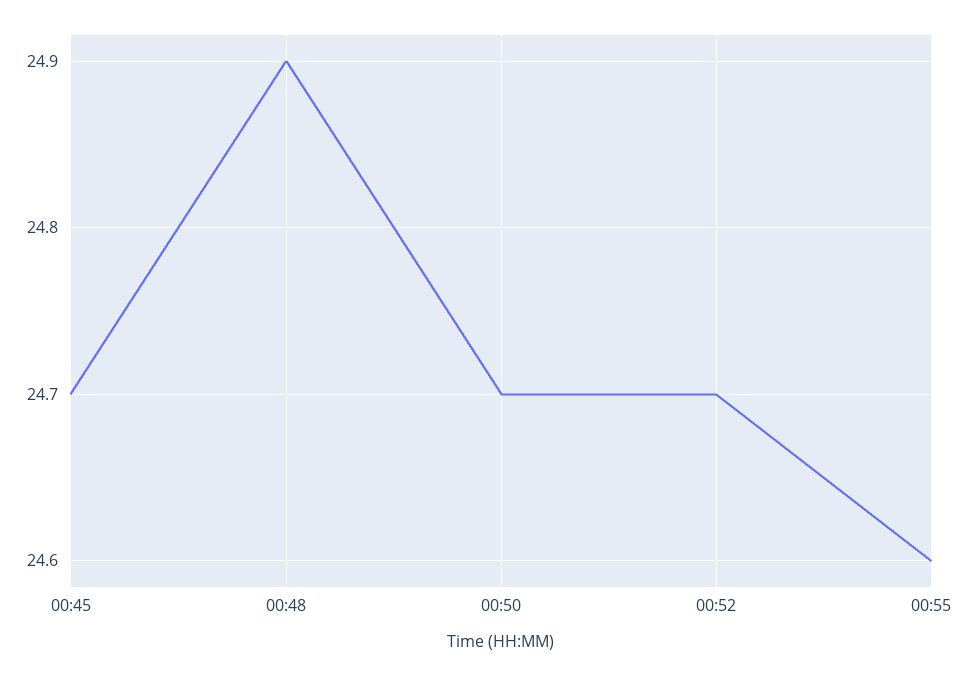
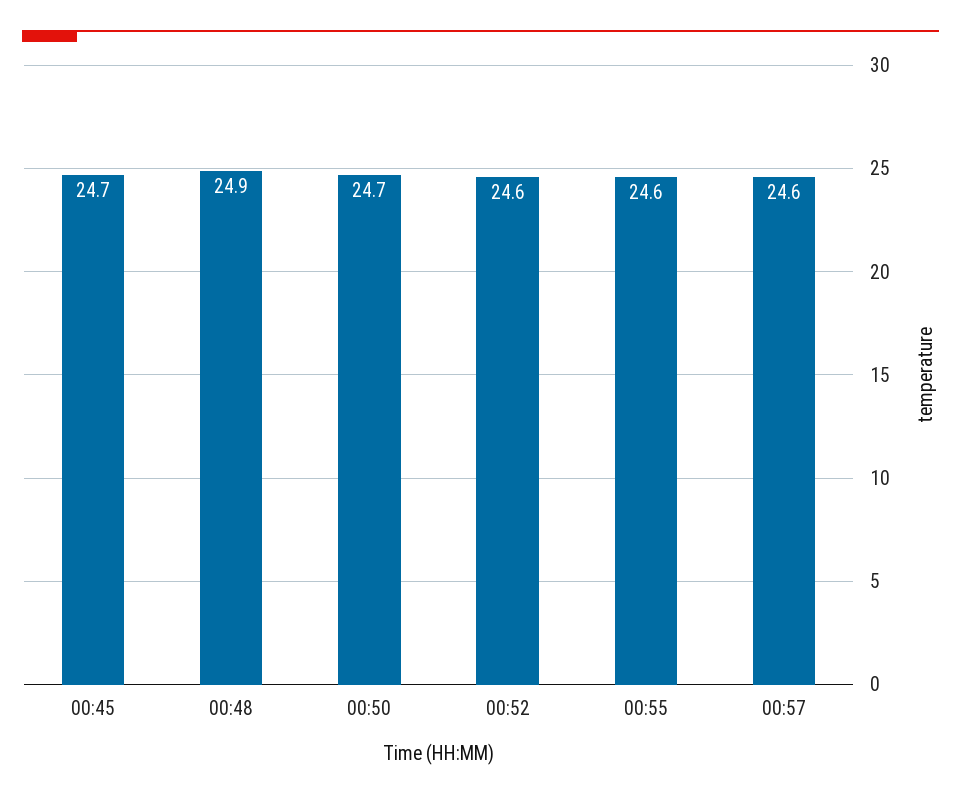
00:52: 24.7 -> 24.6
00:57: none -> 24.6

